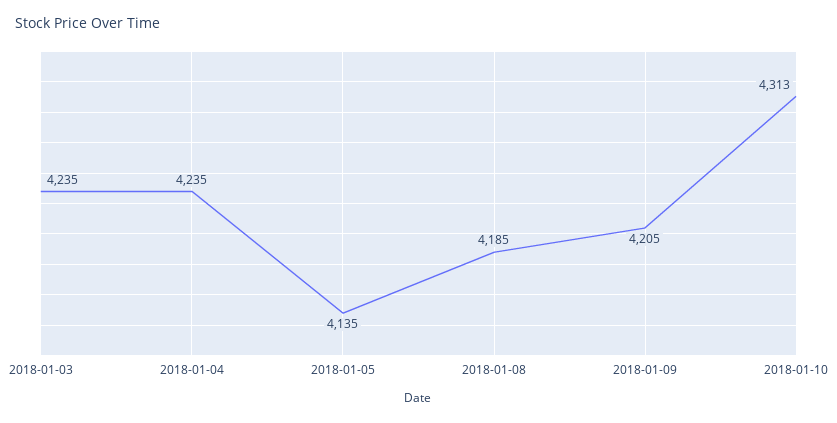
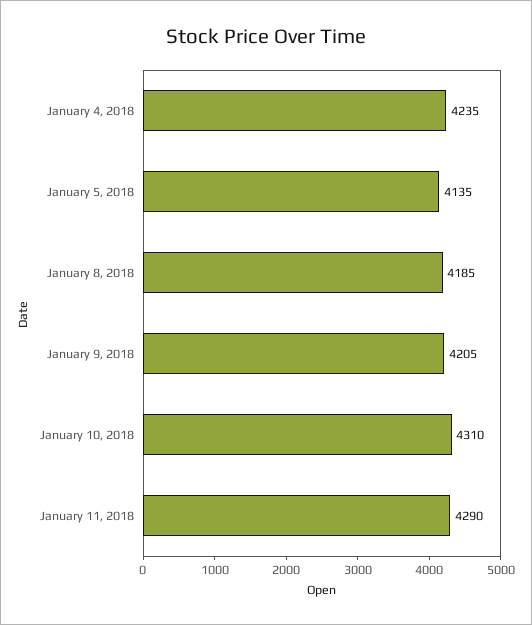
2018-01-03: 4235 -> none
2018-01-10: 4313 -> 4310
January 11, 2018: none -> 4290

